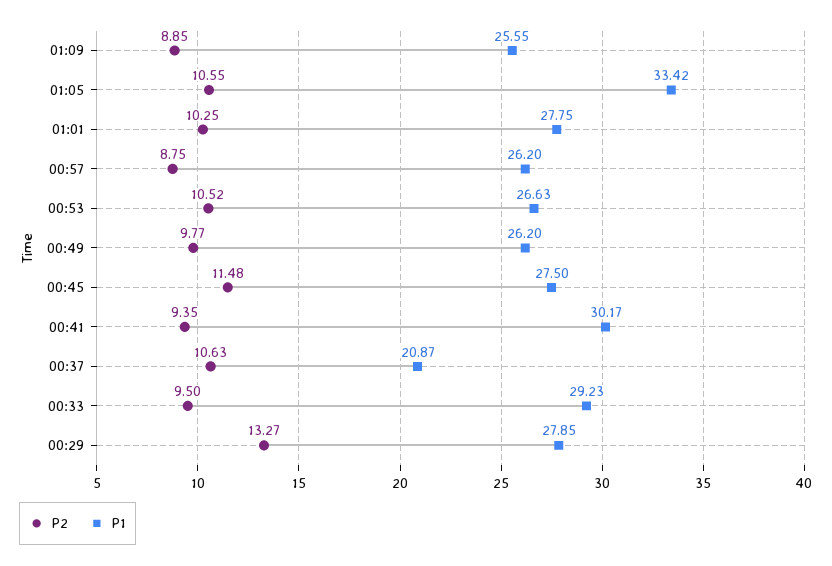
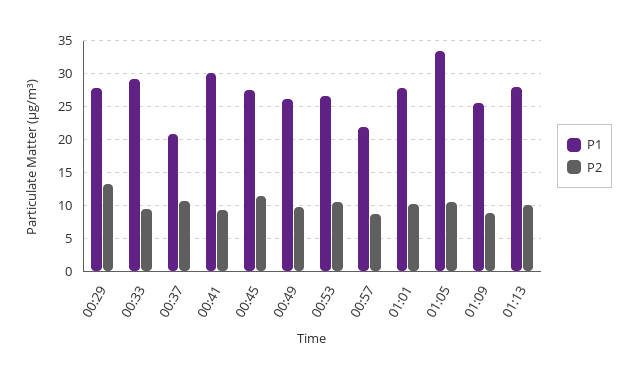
P1, 00:57: 26.2 -> 22
P1, 01:13: none -> 28
P2, 01:13: none -> 10

